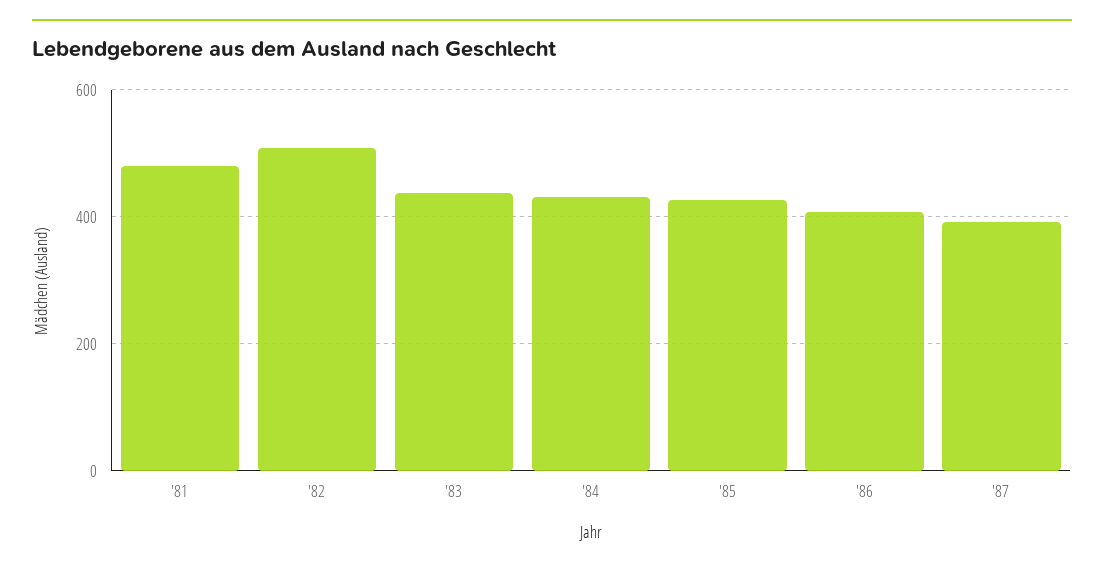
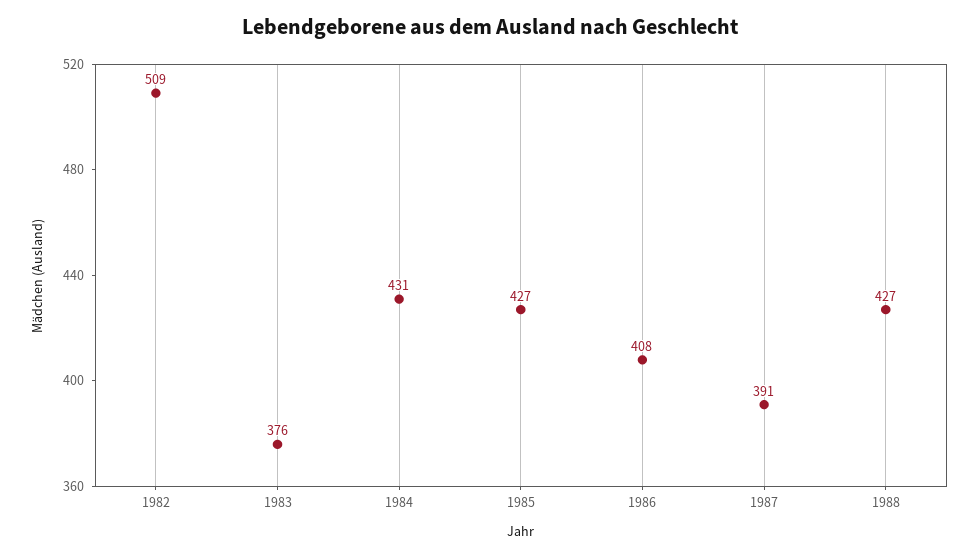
'81: 480 -> none
'83: 440 -> 376
1988: none -> 427

